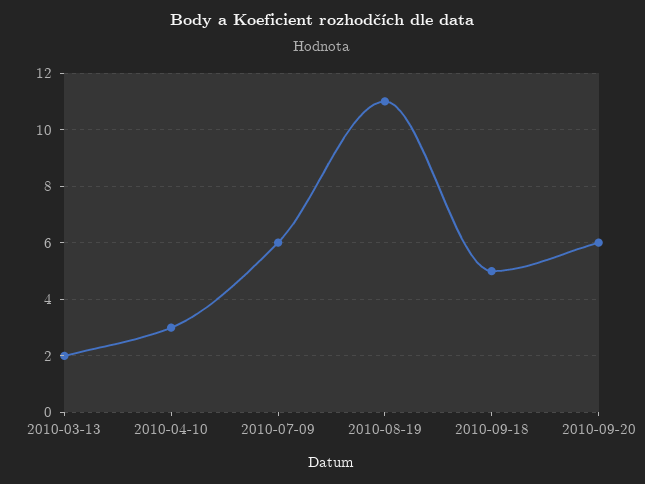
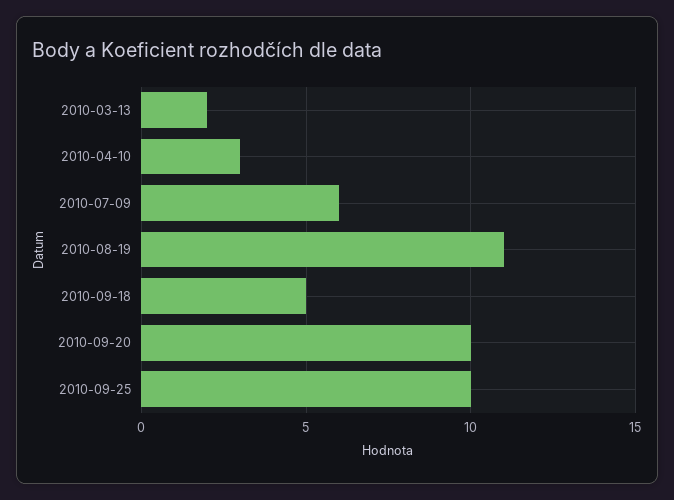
2010-09-20: 6 -> 10
2010-09-25: none -> 10

